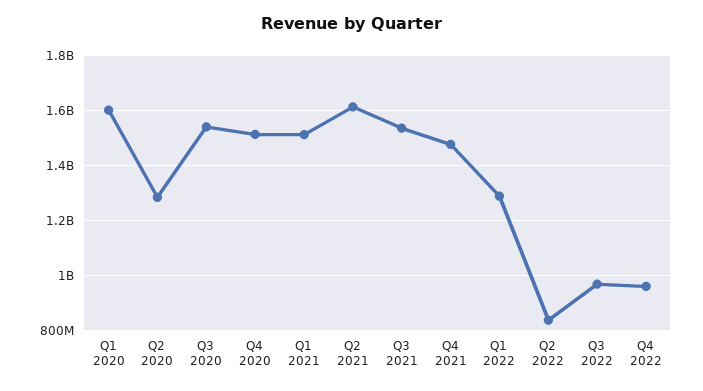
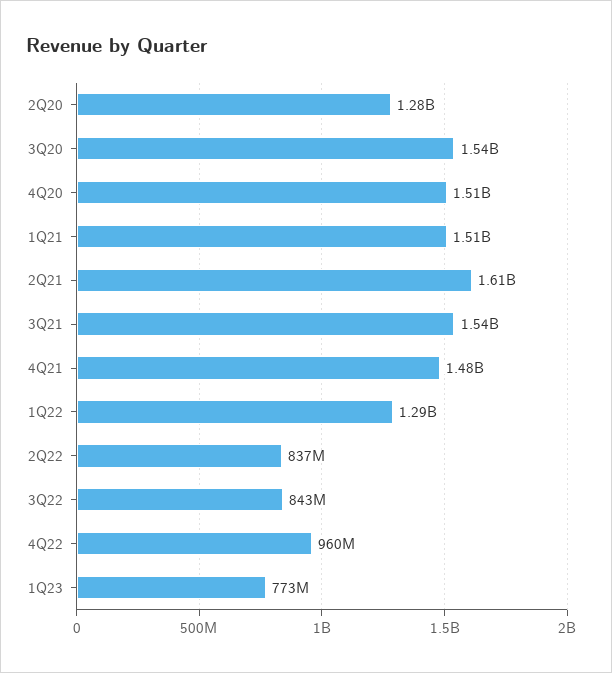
Q1 2020: 1600000000 -> none
Q3 2022: 975000000 -> 843000000
1Q23: none -> 773000000

